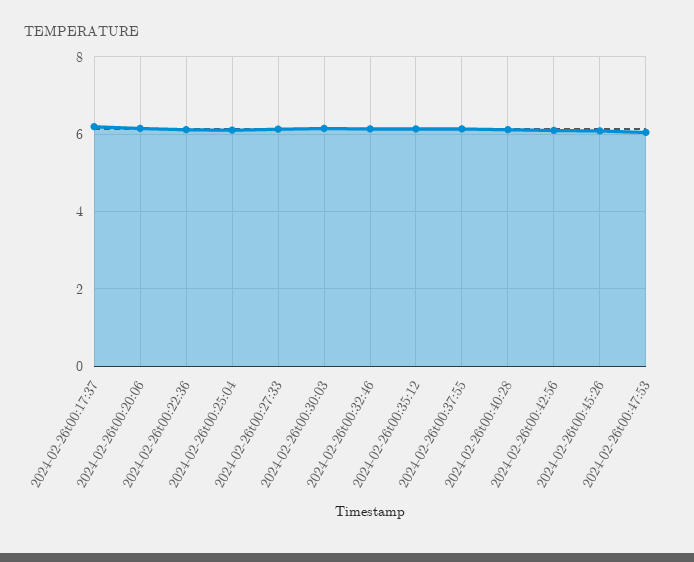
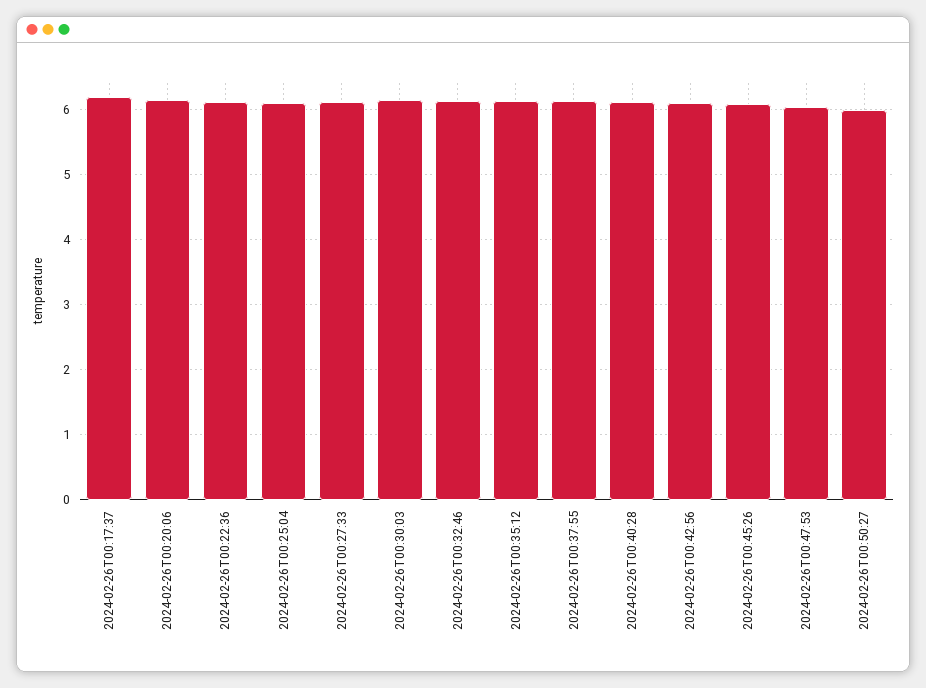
2024-02-26T00:50:27: none -> 6

